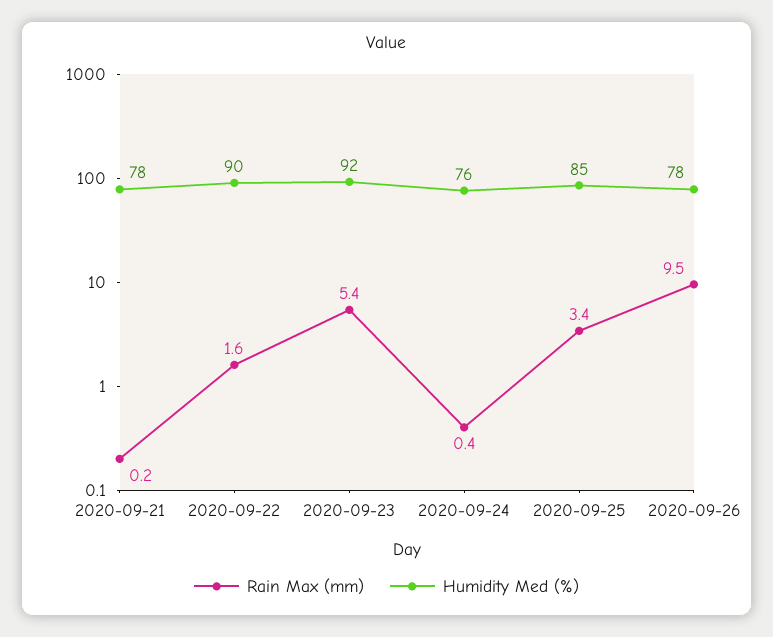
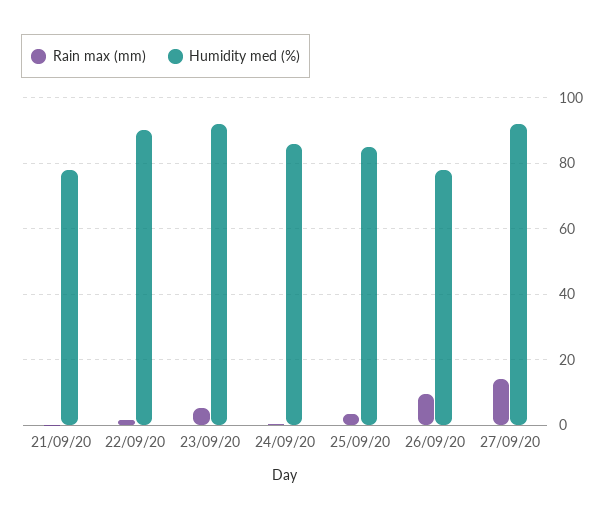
Humidity Med (%), 2020-09-24: 76 -> 86
Rain Max (mm), 27/09/20: none -> 14
Humidity Med (%), 27/09/20: none -> 92

